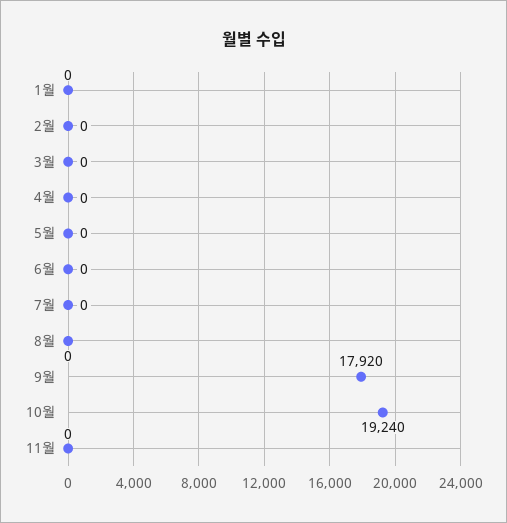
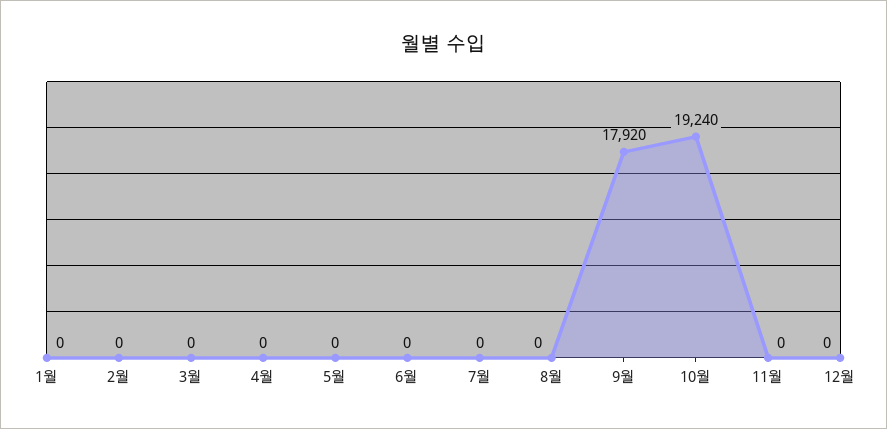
12월: none -> 0

